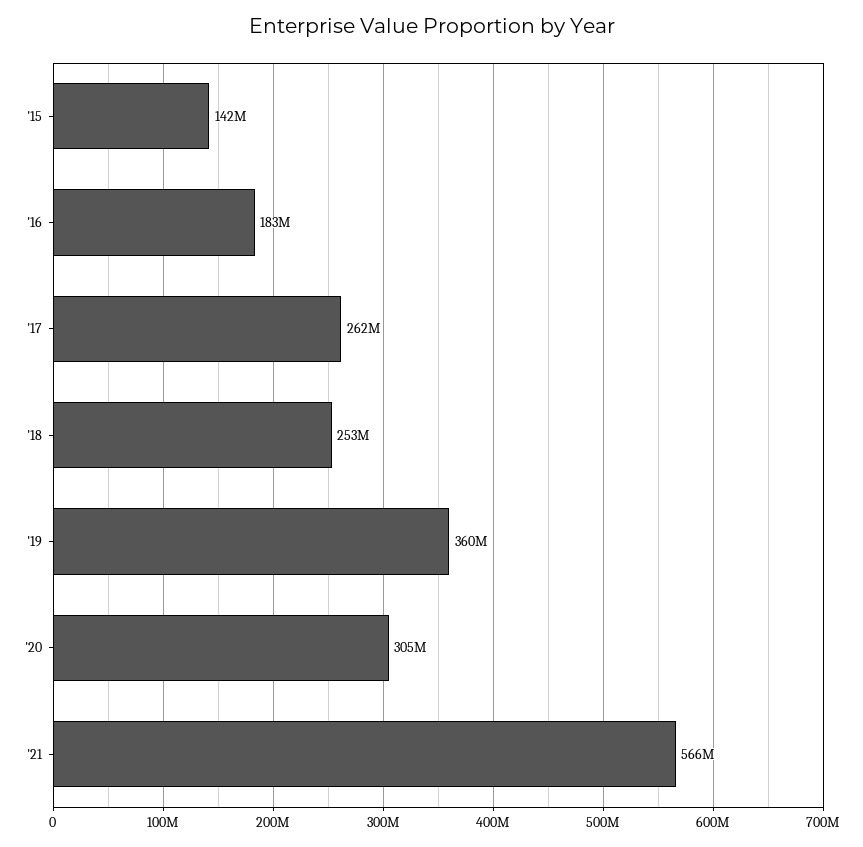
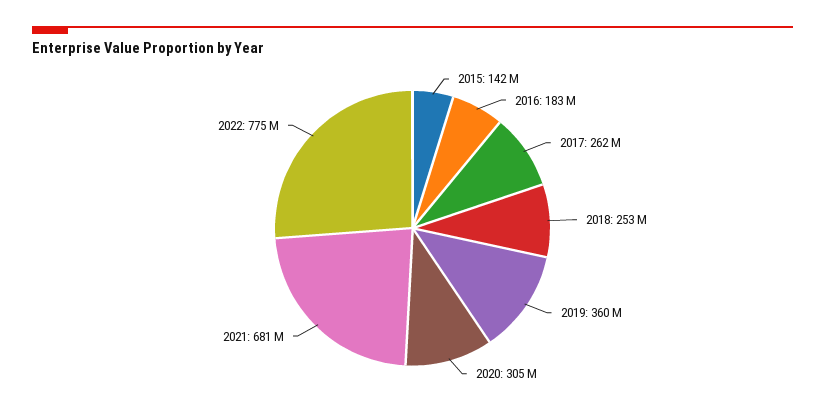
'21: 566000000 -> 681000000
2022: none -> 775000000

